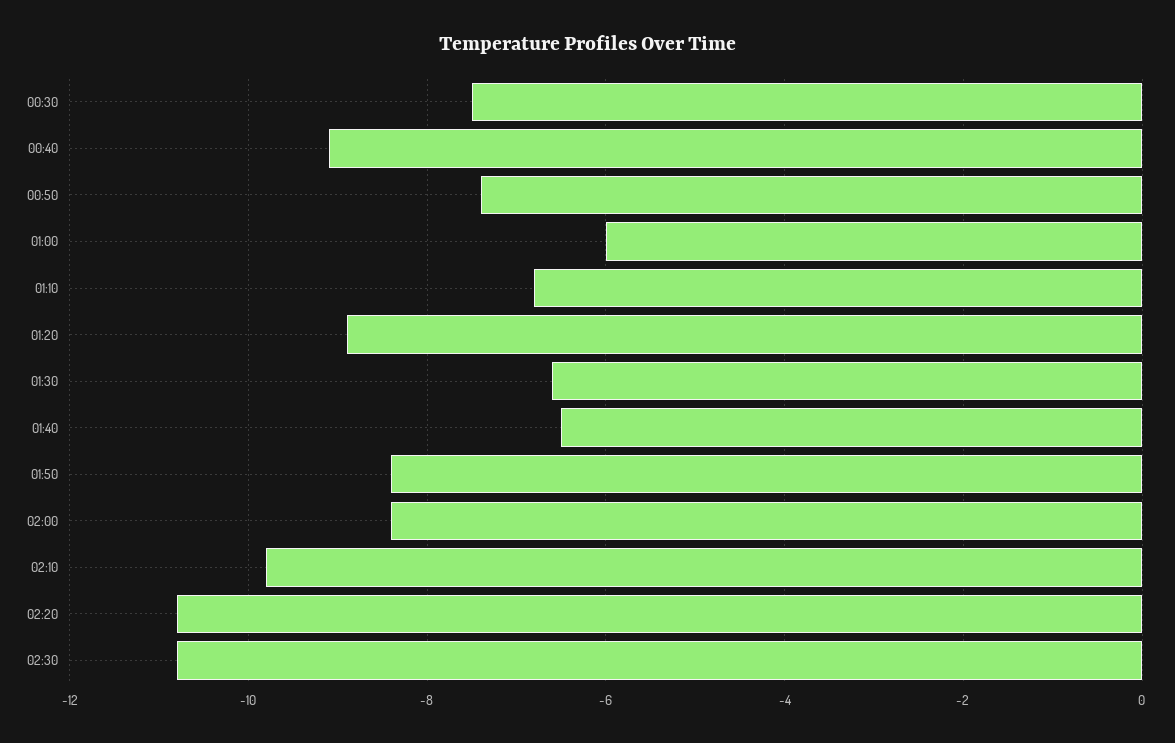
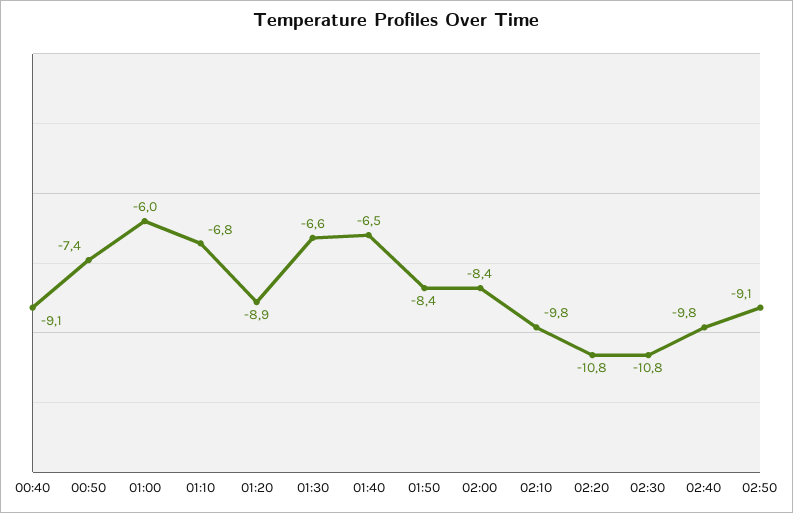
00:30: -7.5 -> none
02:40: none -> -9.8
02:50: none -> -9.1

